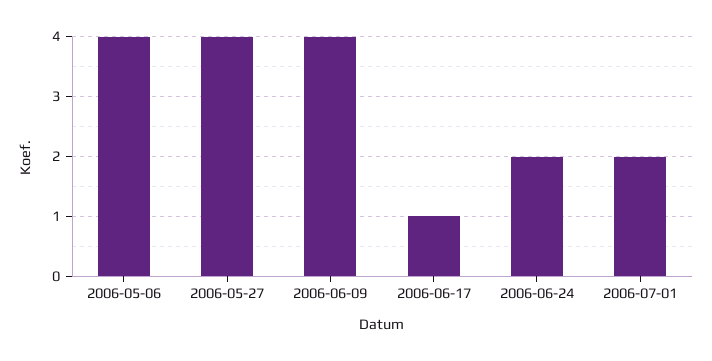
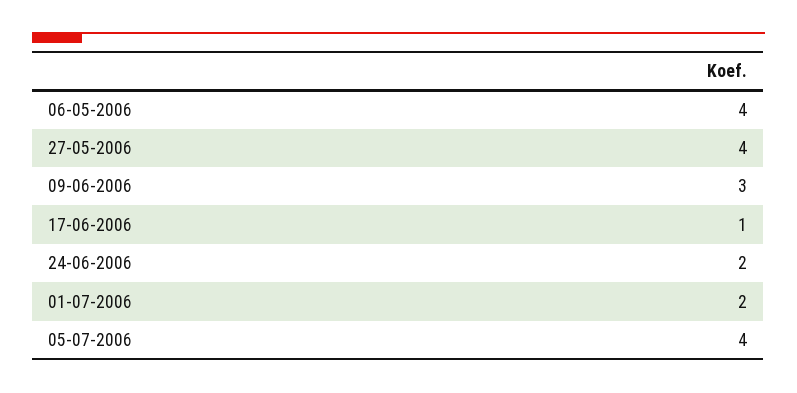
2006-06-09: 4 -> 3
05-07-2006: none -> 4

